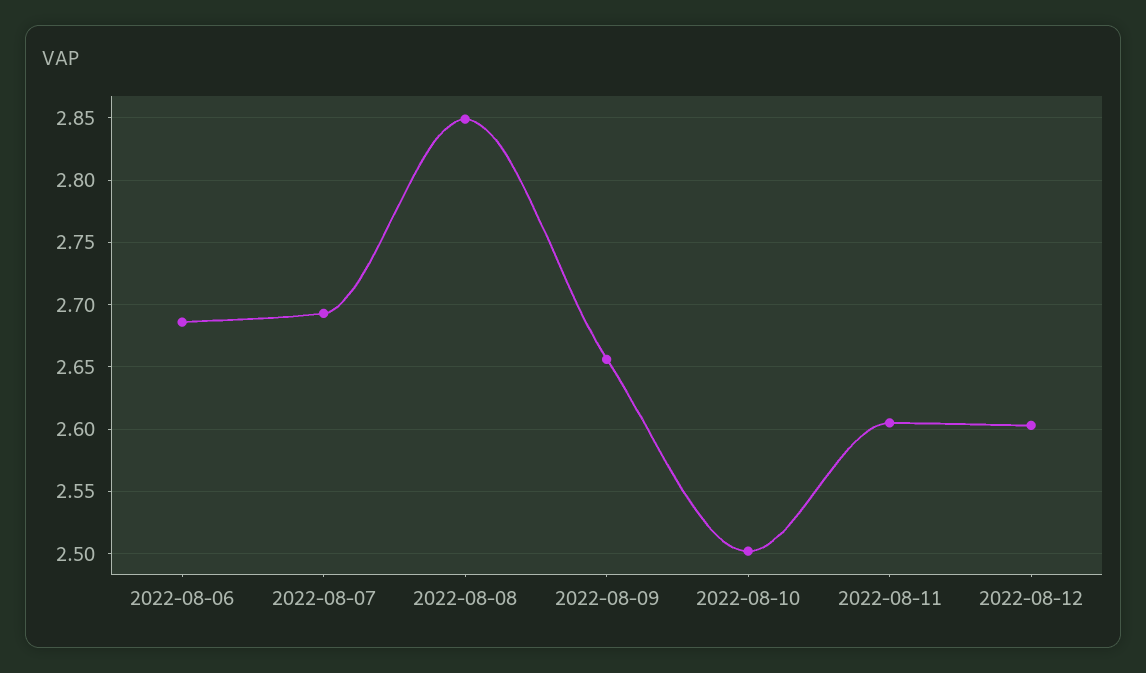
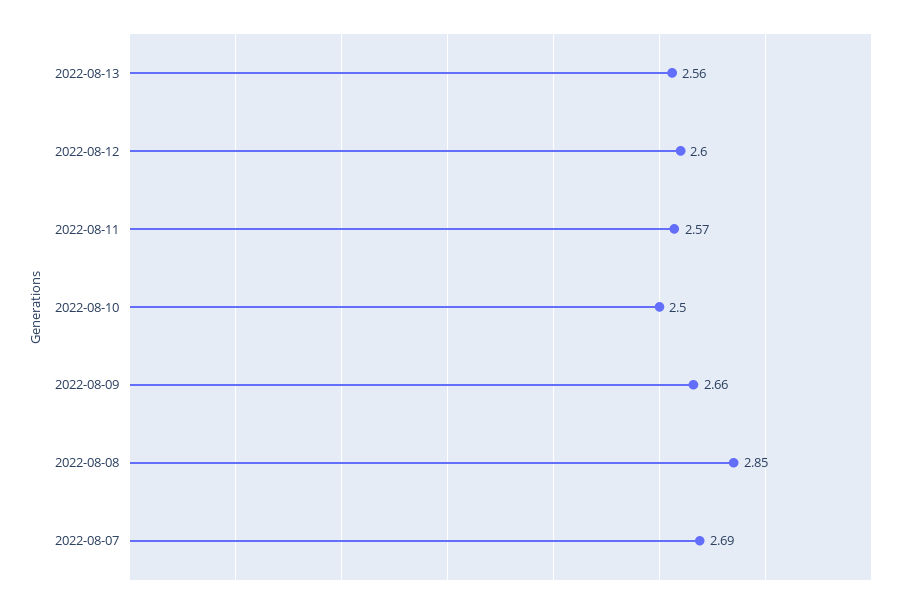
2022-08-06: 2.685 -> none
2022-08-11: 2.605 -> 2.57
2022-08-13: none -> 2.56

